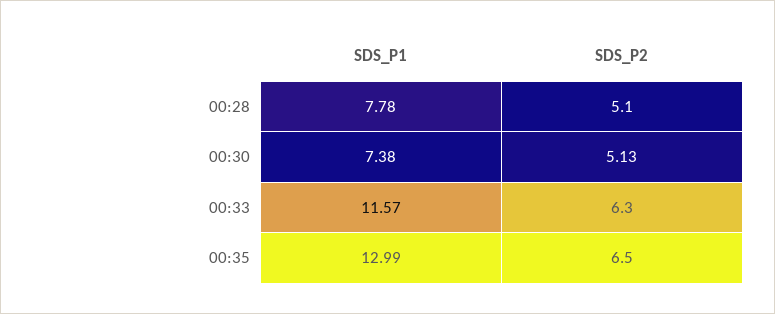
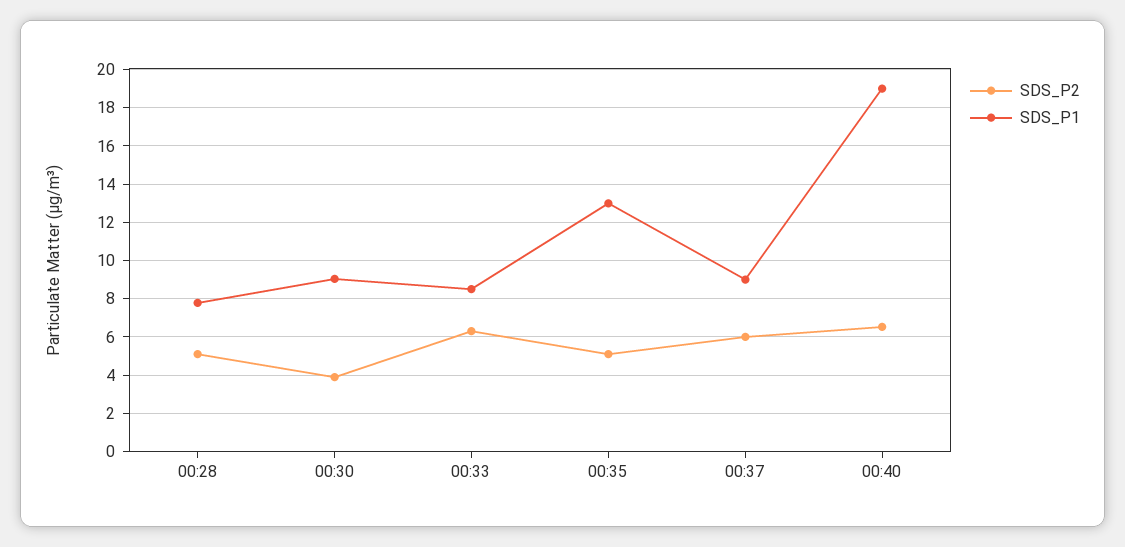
SDS_P1, 00:30: 7.38 -> 9
SDS_P2, 00:30: 5.13 -> 4
SDS_P1, 00:33: 11.57 -> 8.5
SDS_P2, 00:35: 6.5 -> 5
SDS_P2, 00:37: none -> 6
SDS_P1, 00:37: none -> 9
SDS_P2, 00:40: none -> 6.5
SDS_P1, 00:40: none -> 19

